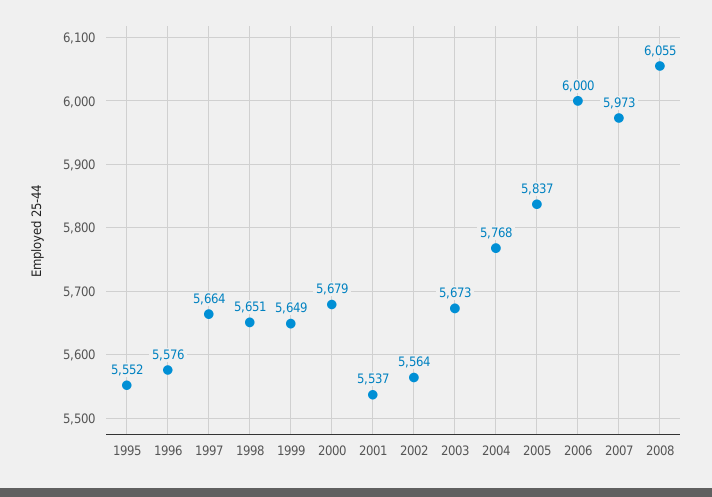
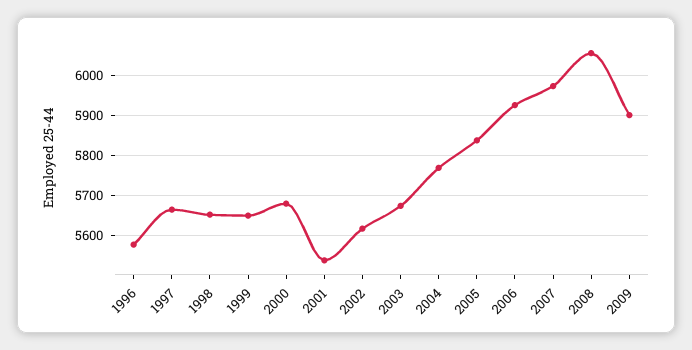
1995: 5552 -> none
2002: 5564 -> 5620
2006: 6000 -> 5920
2009: none -> 5900

